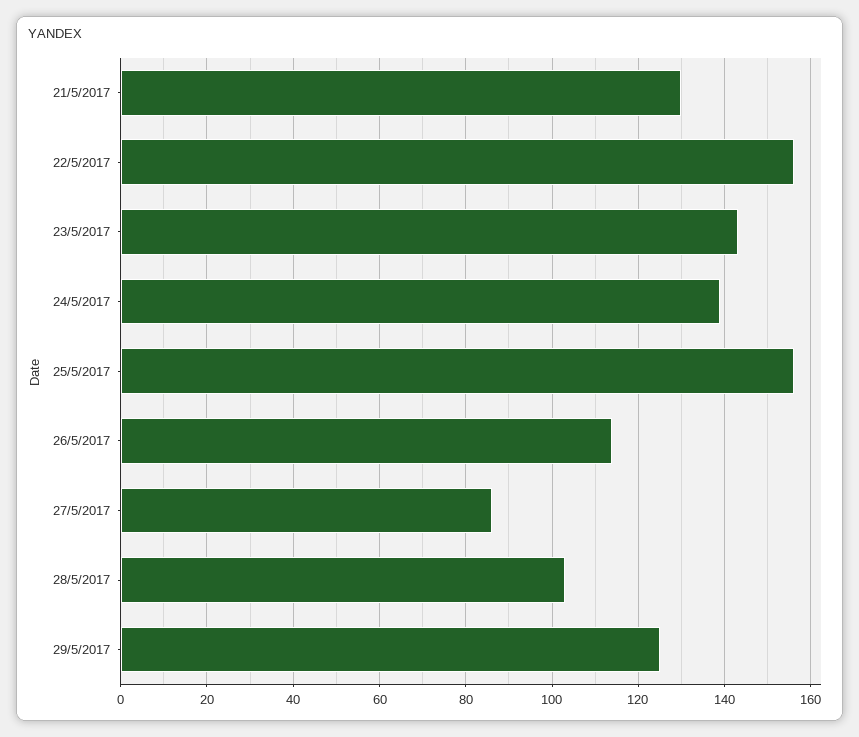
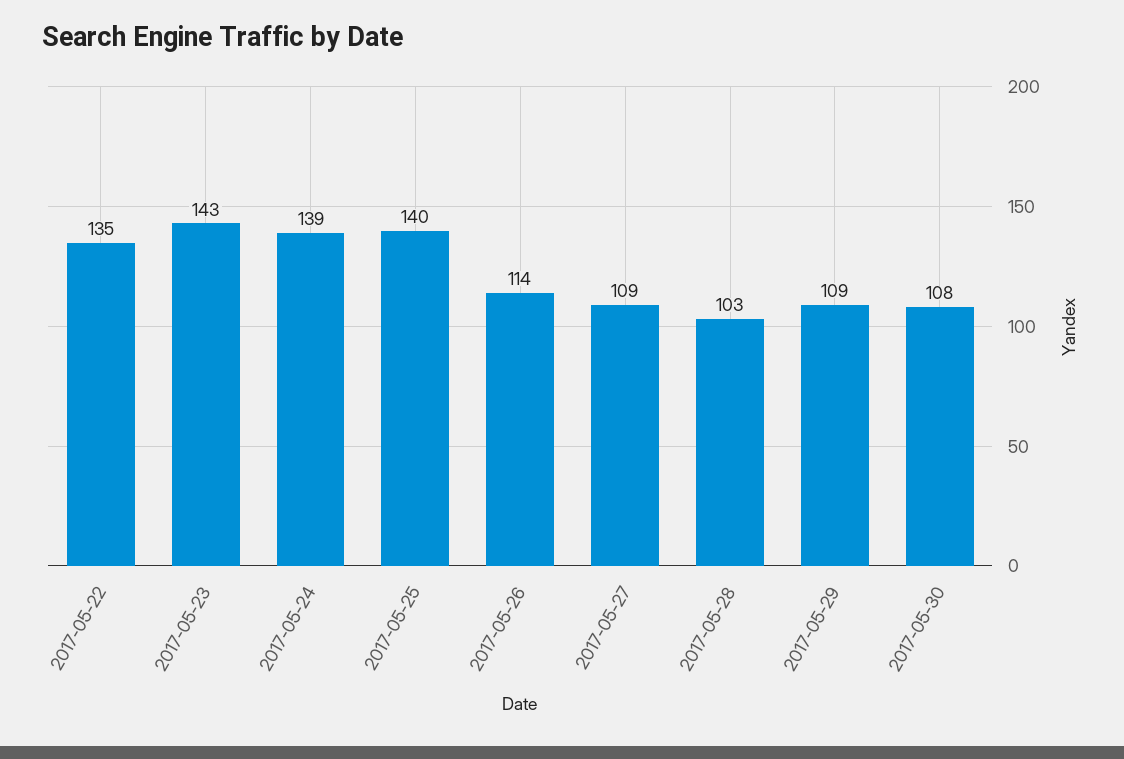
21/5/2017: 130 -> none
22/5/2017: 155 -> 135
25/5/2017: 155 -> 140
27/5/2017: 85 -> 109
29/5/2017: 125 -> 109
2017-05-30: none -> 108

